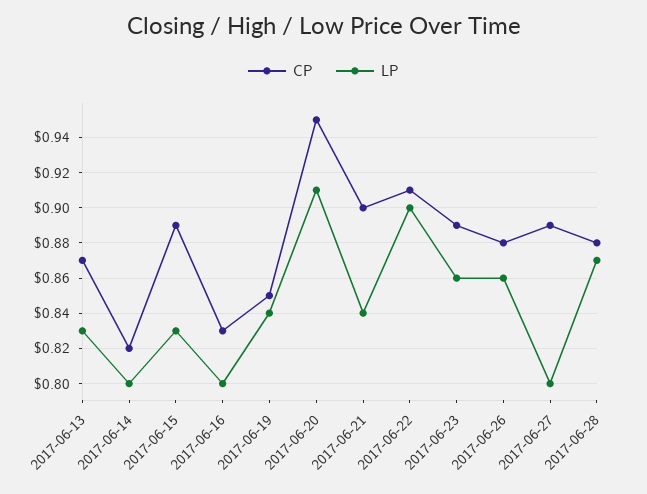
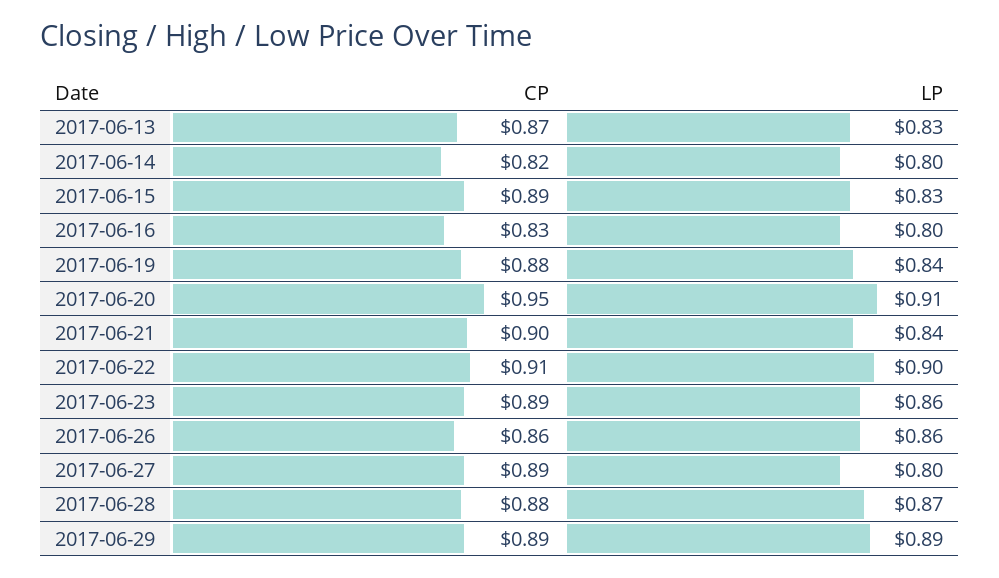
CP, 2017-06-19: 0.85 -> 0.88
CP, 2017-06-26: 0.88 -> 0.86
CP, 2017-06-29: none -> 0.89
LP, 2017-06-29: none -> 0.89

